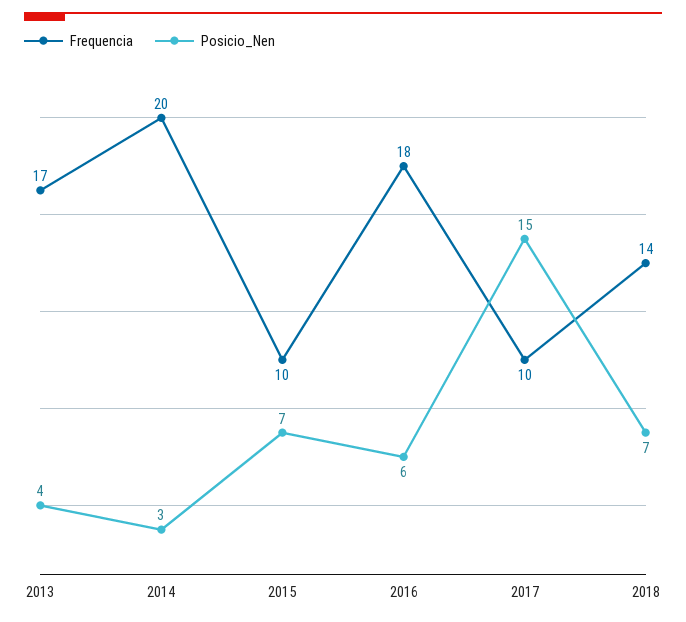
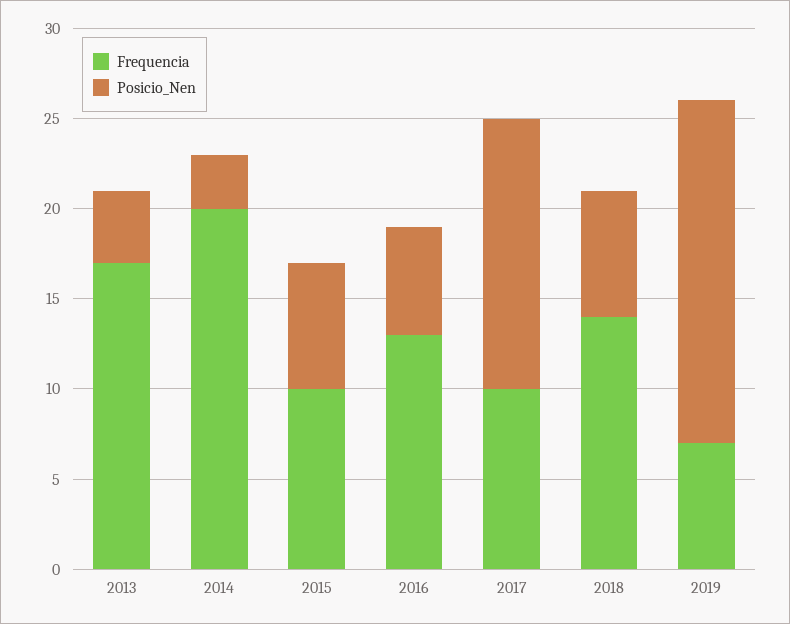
Frequencia, 2016: 18 -> 13
Frequencia, 2019: none -> 7
Posicio_Nen, 2019: none -> 19

